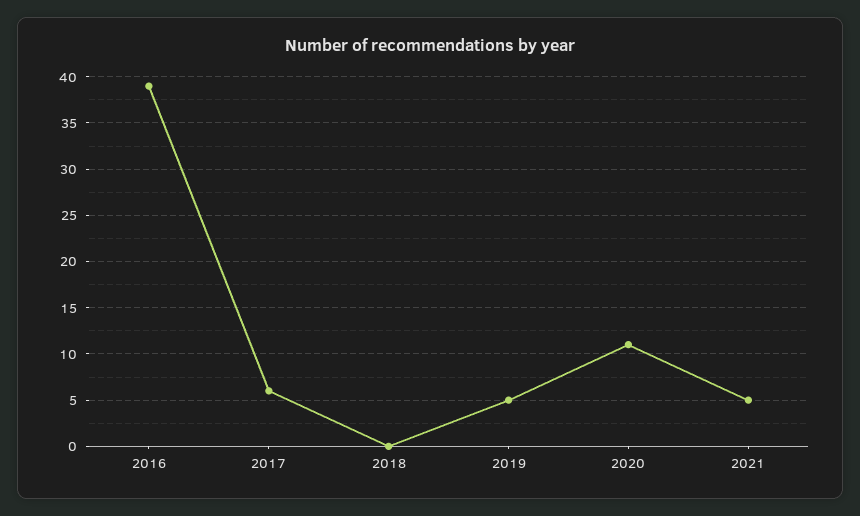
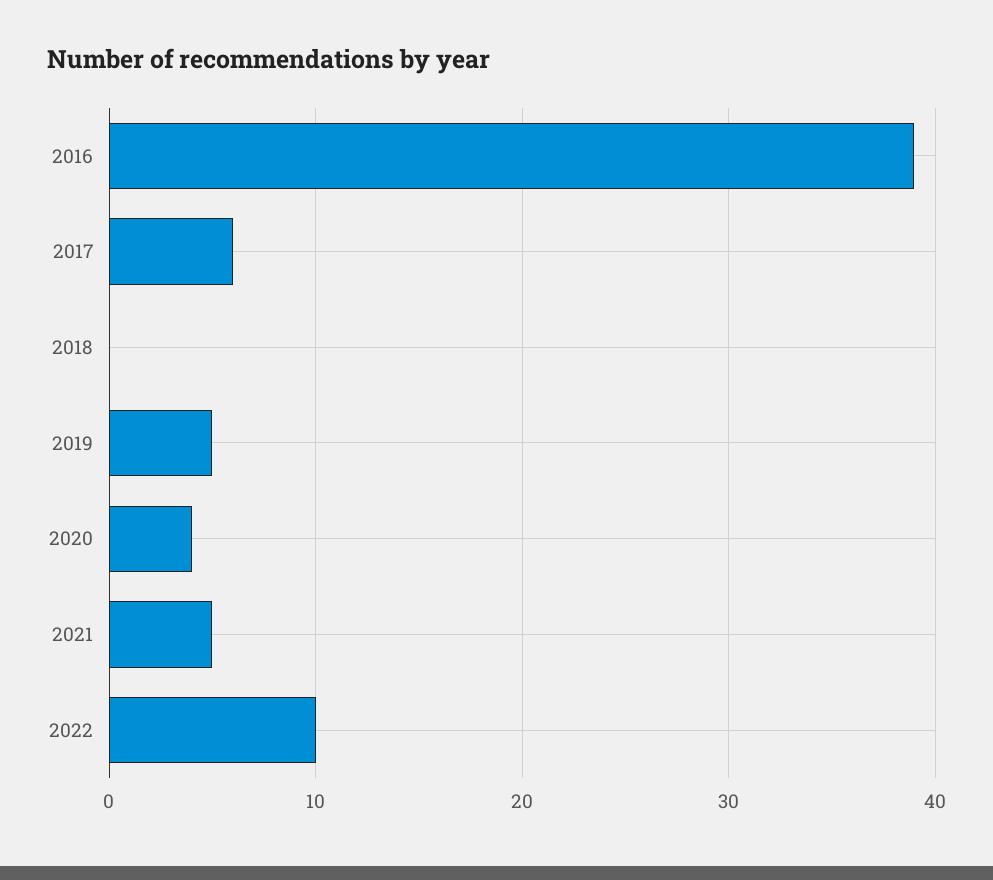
2020: 11 -> 4
2022: none -> 10

